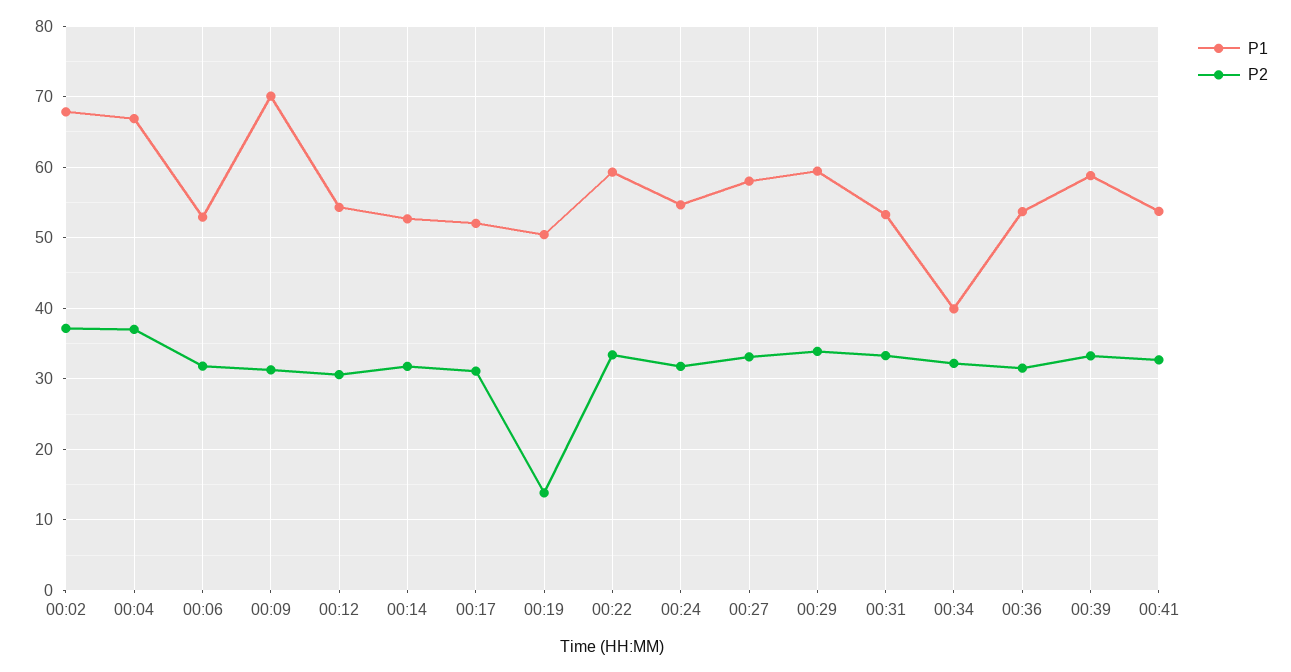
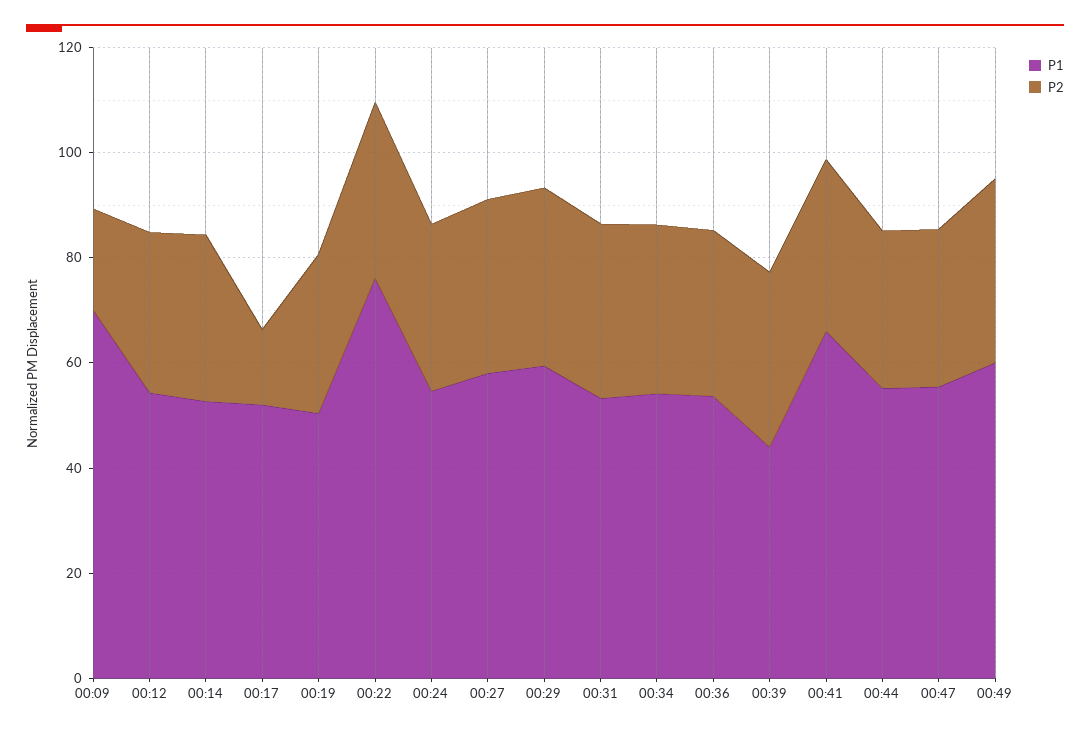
P1, 00:02: 68 -> none
P2, 00:02: 37 -> none
P1, 00:04: 67 -> none
P2, 00:04: 37 -> none
P1, 00:06: 53 -> none
P2, 00:06: 32 -> none
P2, 00:09: 31 -> 20
P2, 00:17: 31 -> 15
P2, 00:19: 14 -> 30
P1, 00:22: 59 -> 75
P1, 00:34: 40 -> 55
P1, 00:39: 59 -> 45
P1, 00:41: 54 -> 65
P1, 00:44: none -> 55
P2, 00:44: none -> 30
P1, 00:47: none -> 55
P2, 00:47: none -> 30
P1, 00:49: none -> 60
P2, 00:49: none -> 35

